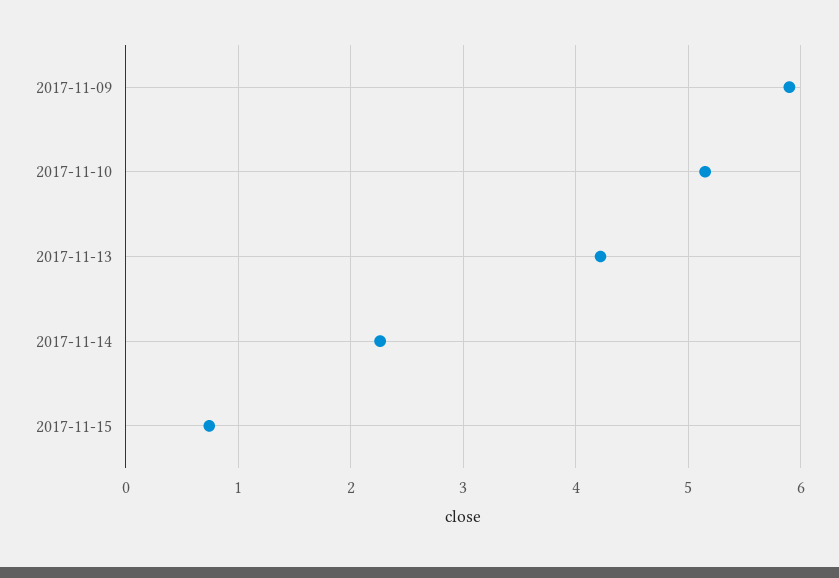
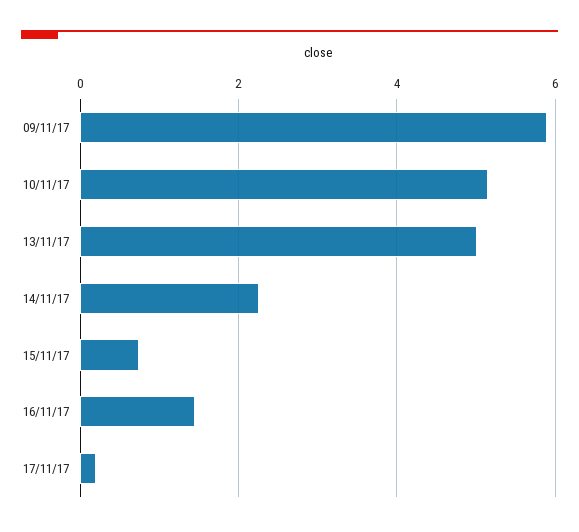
2017-11-13: 4.2 -> 5
16/11/17: none -> 1.4
17/11/17: none -> 0.2

